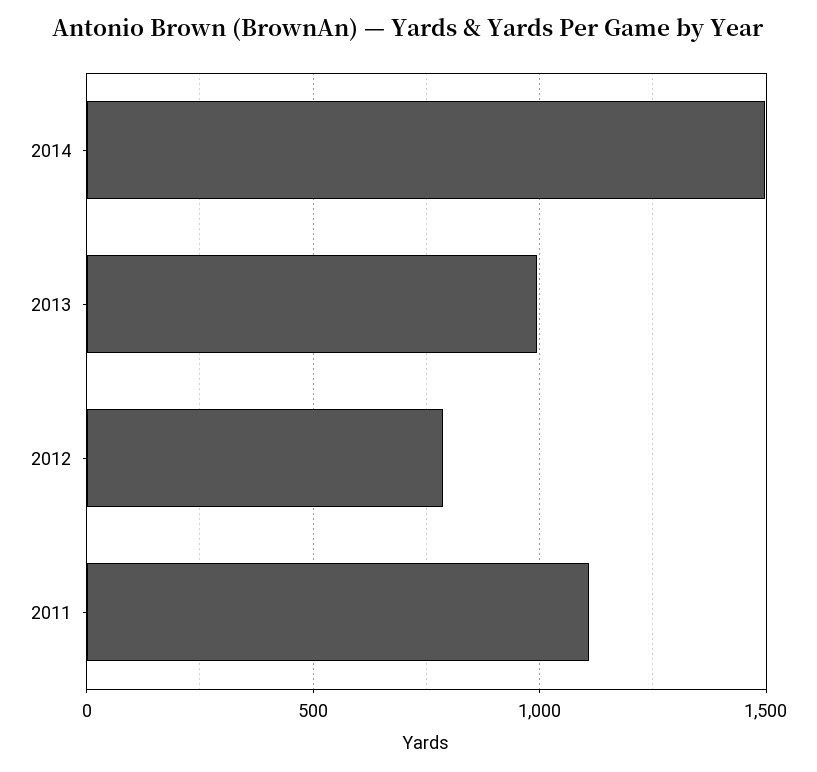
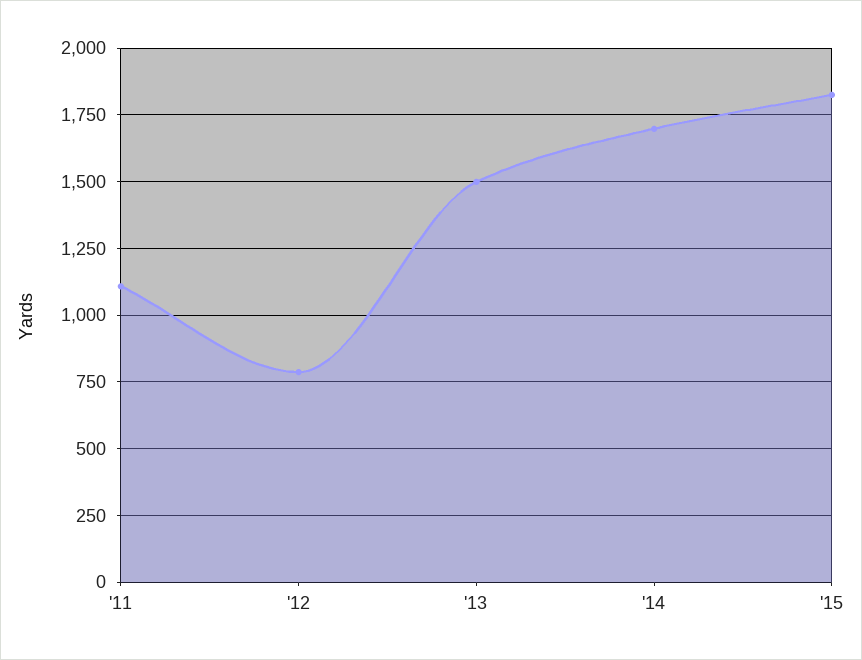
2014: 1500 -> 1700
2013: 1000 -> 1500
'15: none -> 1825

